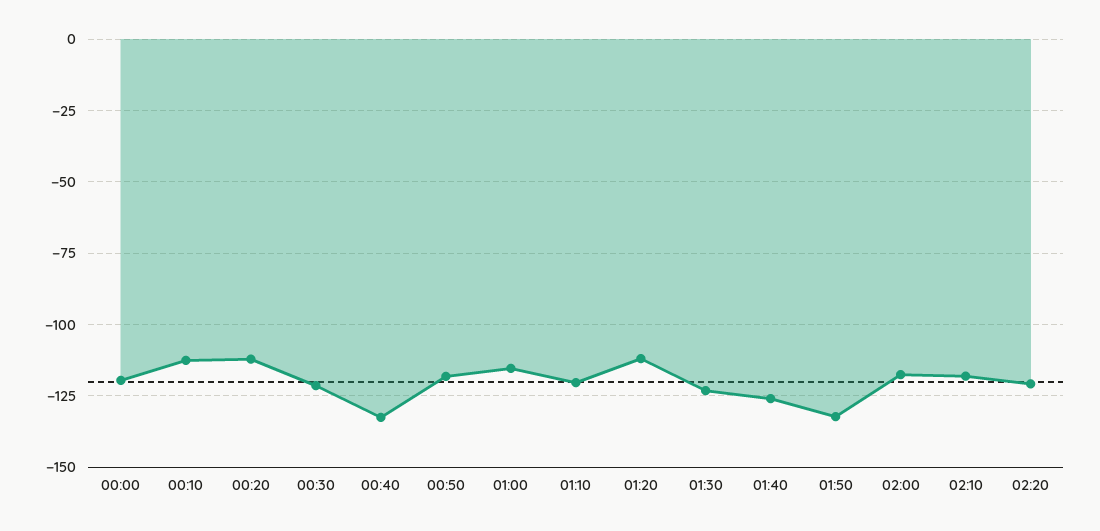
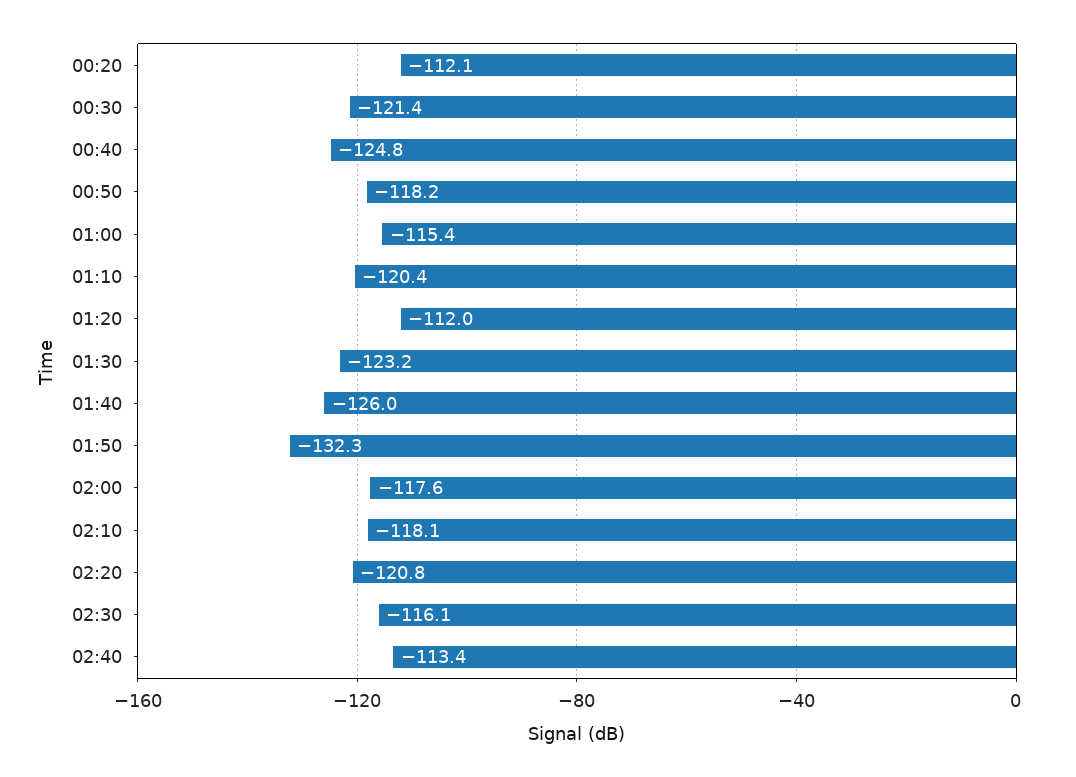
00:00: -120 -> none
00:10: -112.5 -> none
00:40: -132.5 -> -124.8
02:30: none -> -116.1
02:40: none -> -113.4

